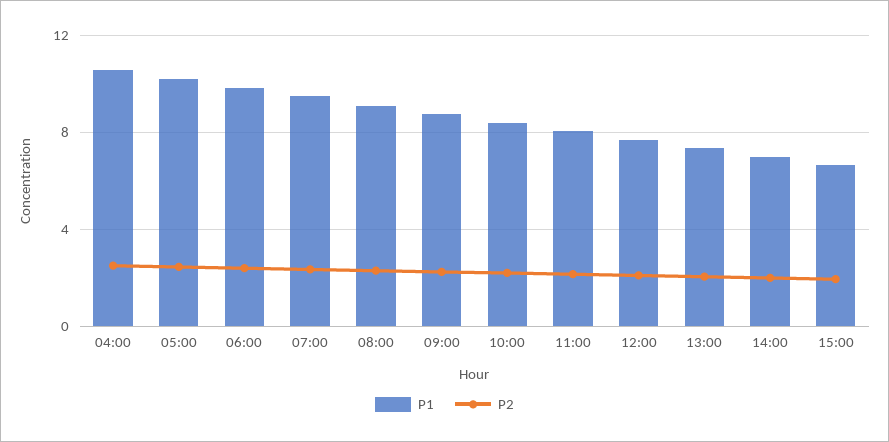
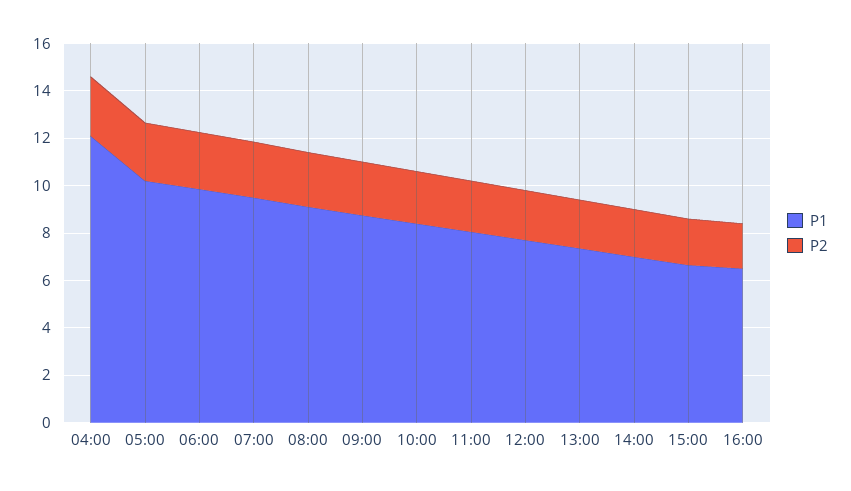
P1, 04:00: 10.5 -> 12
P1, 16:00: none -> 6.5
P2, 16:00: none -> 2

